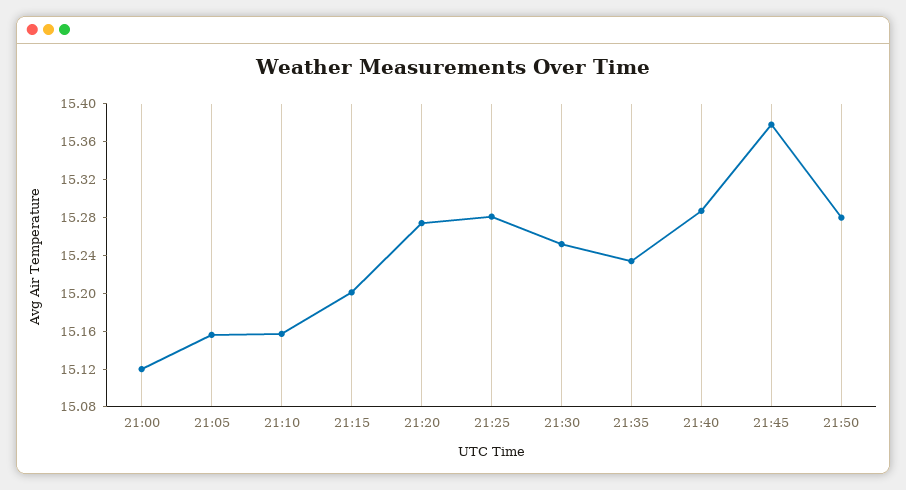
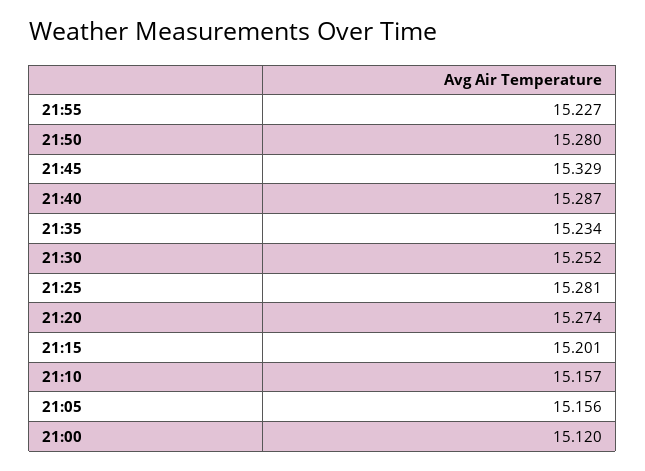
21:45: 15.38 -> 15.329
21:55: none -> 15.227

